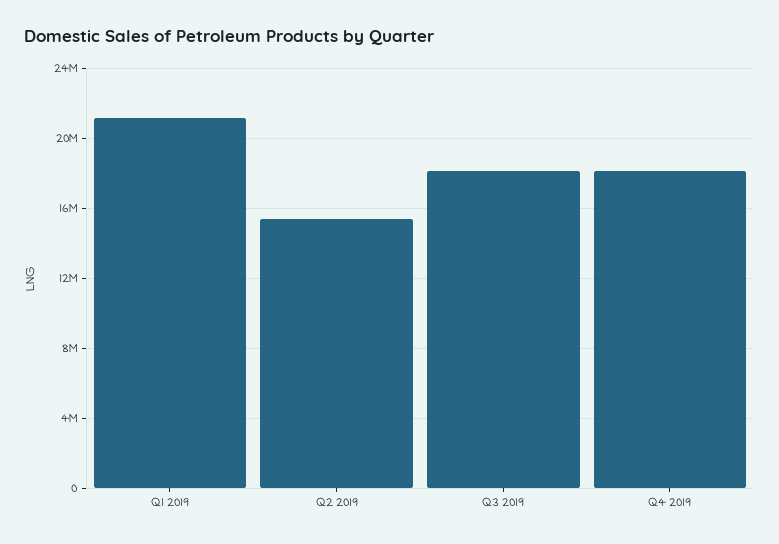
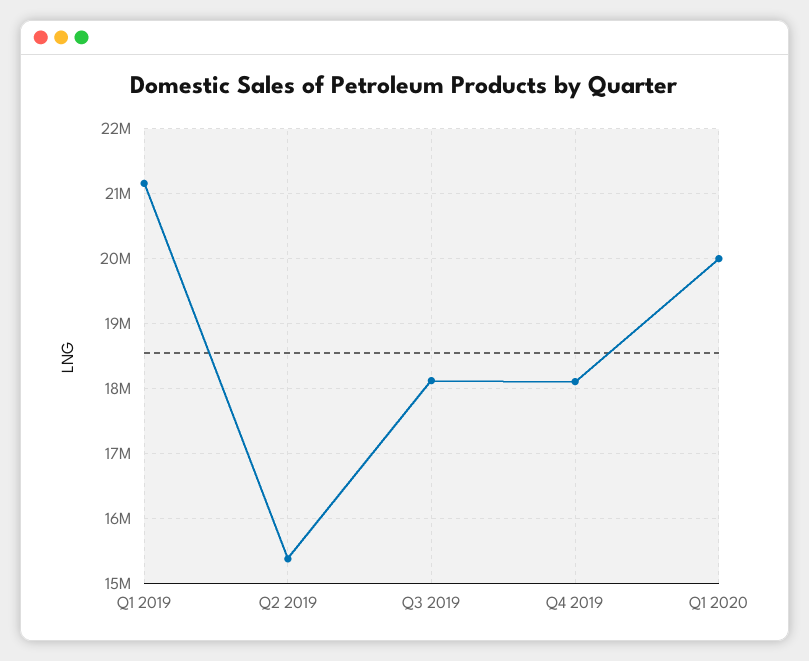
Q1 2020: none -> 20000000

